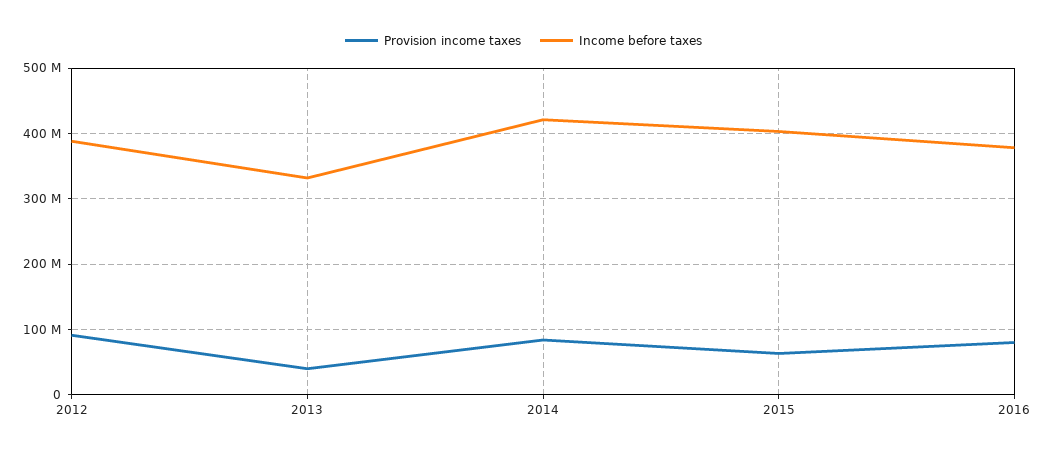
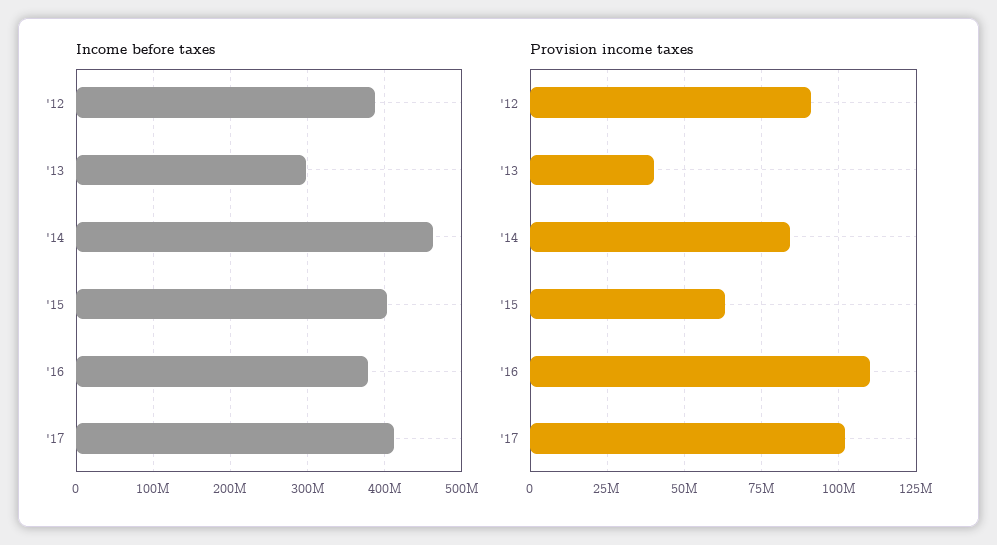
Income before taxes, 2013: 330000000 -> 300000000
Income before taxes, 2014: 420000000 -> 460000000
Provision income taxes, 2016: 80000000 -> 110000000
Income before taxes, '17: none -> 410000000
Provision income taxes, '17: none -> 102500000

